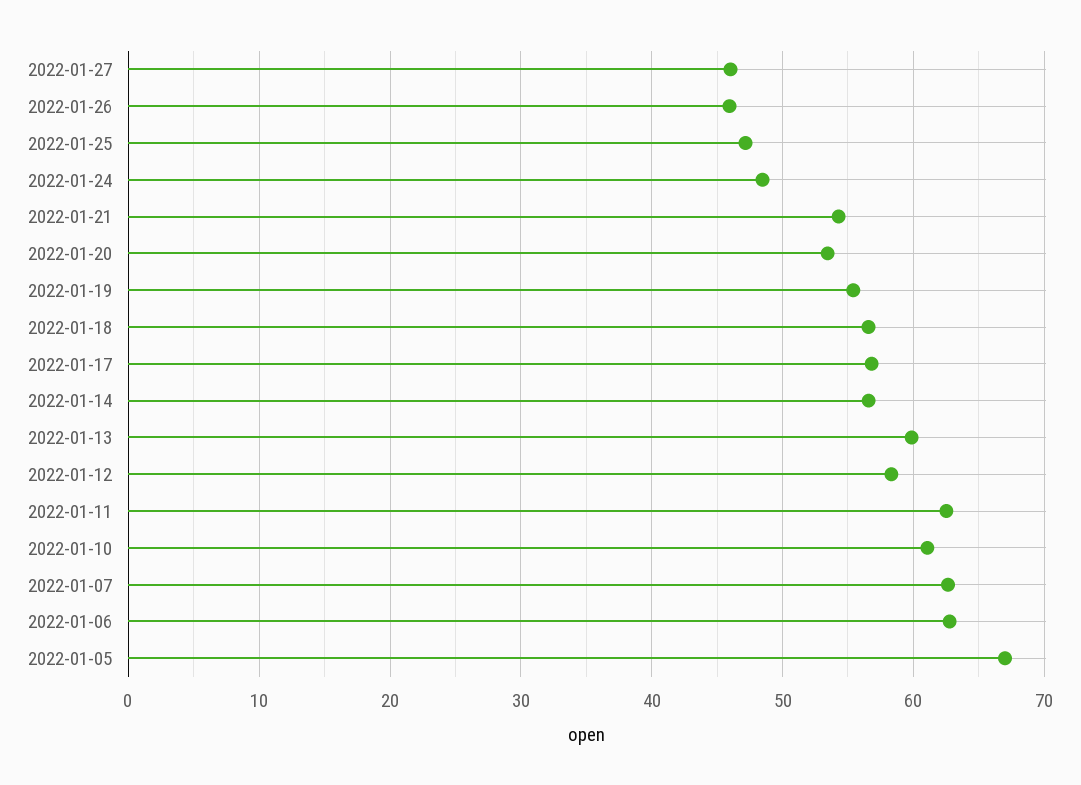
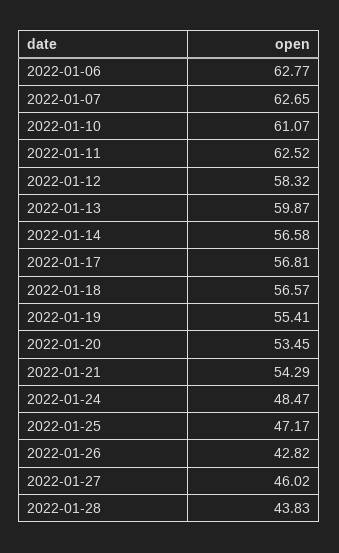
2022-01-26: 46 -> 42.82
2022-01-05: 67 -> none
2022-01-28: none -> 43.83

